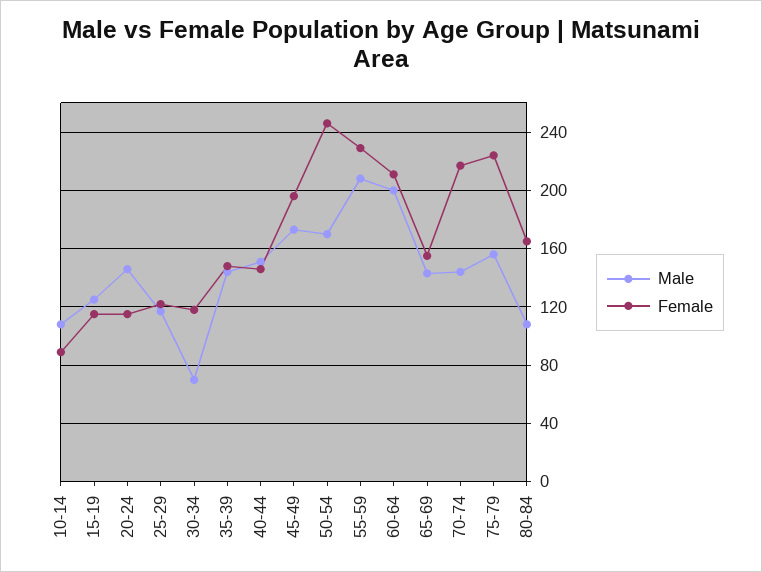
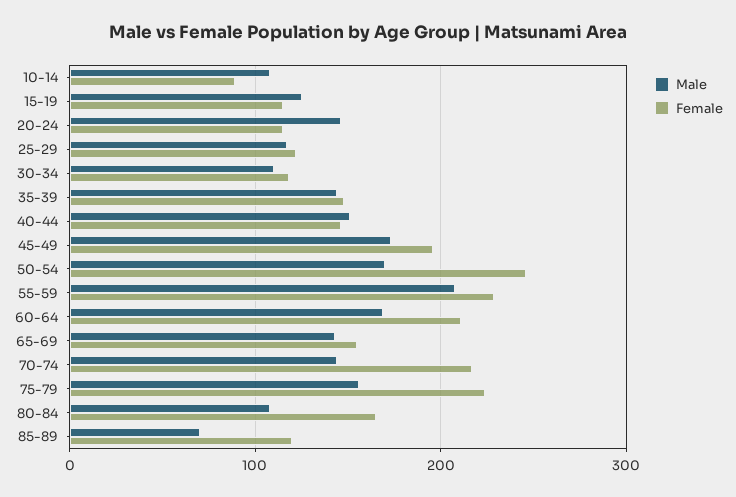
Male, 30-34: 70 -> 110
Male, 60-64: 200 -> 170
Male, 85-89: none -> 70
Female, 85-89: none -> 120

